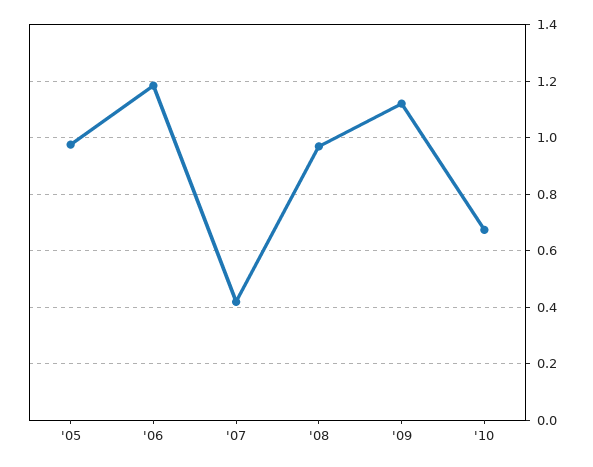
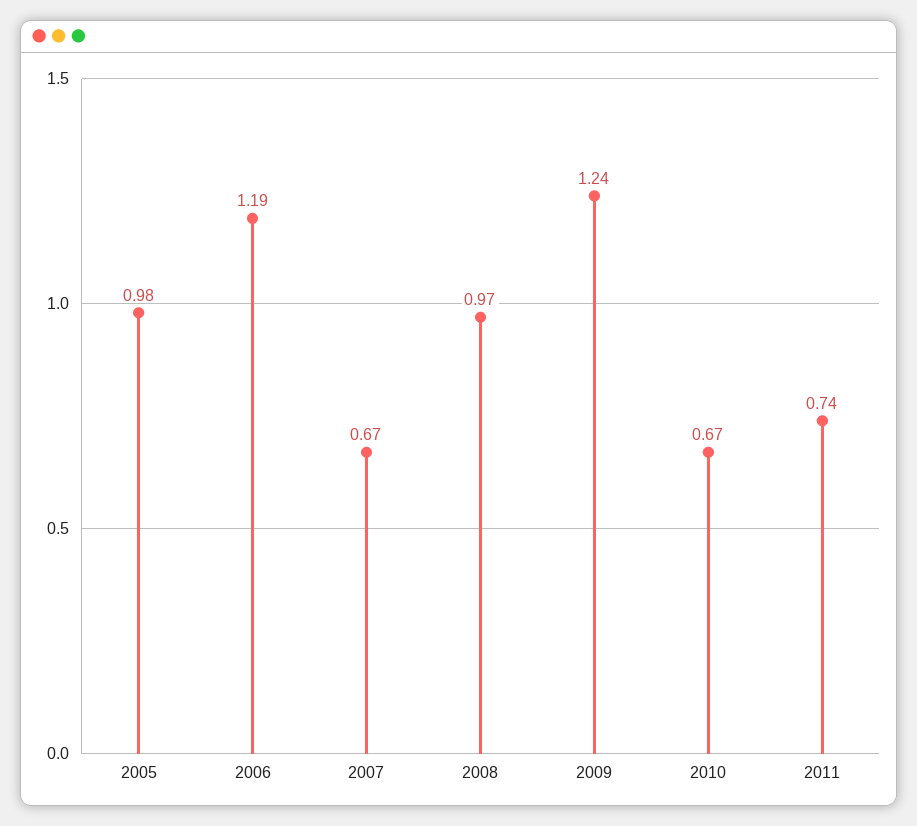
'07: 0.425 -> 0.67
'09: 1.125 -> 1.24
2011: none -> 0.74

